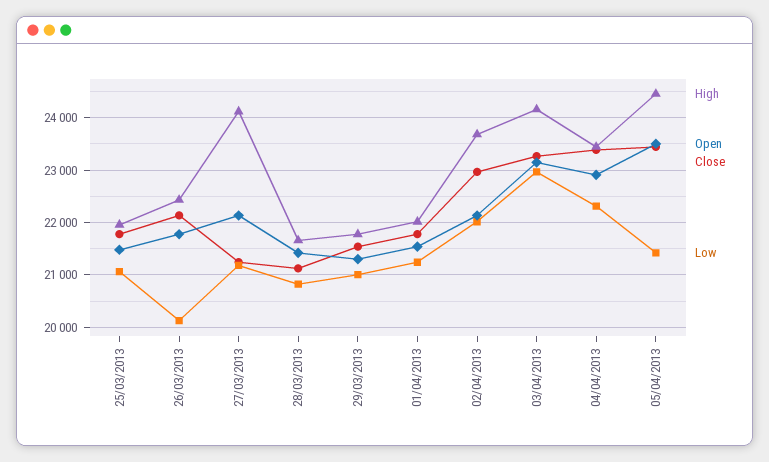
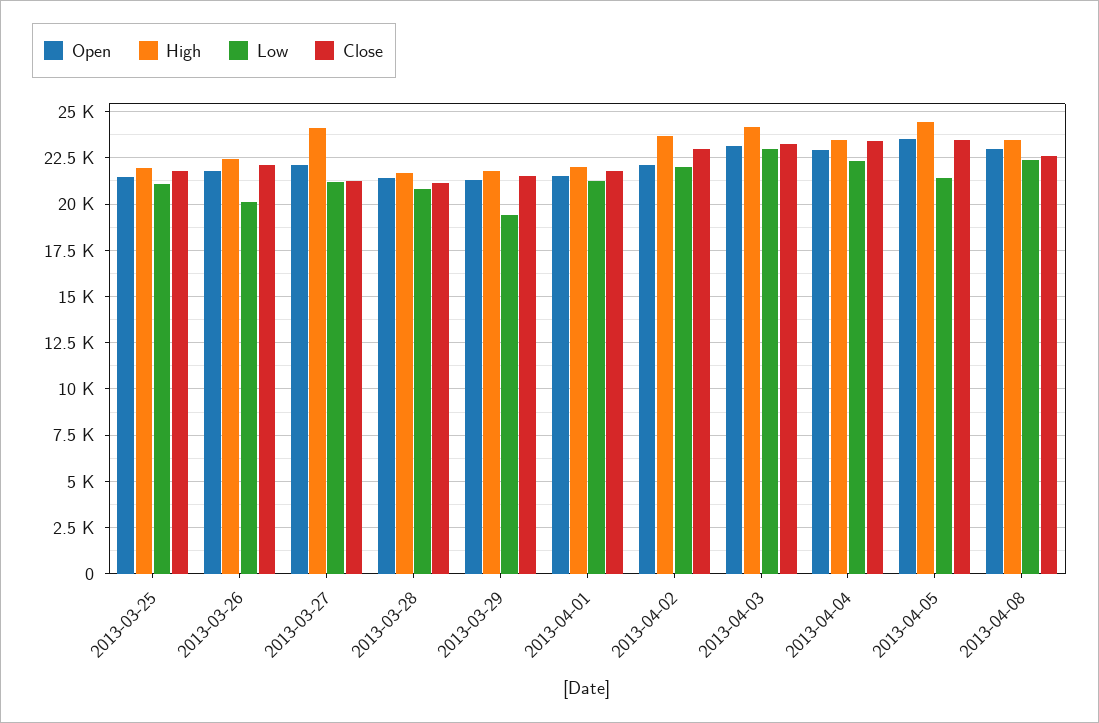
Low, 29/03/2013: 21000 -> 19500
Open, 2013-04-08: none -> 23000
High, 2013-04-08: none -> 23500
Low, 2013-04-08: none -> 22500
Close, 2013-04-08: none -> 22500

